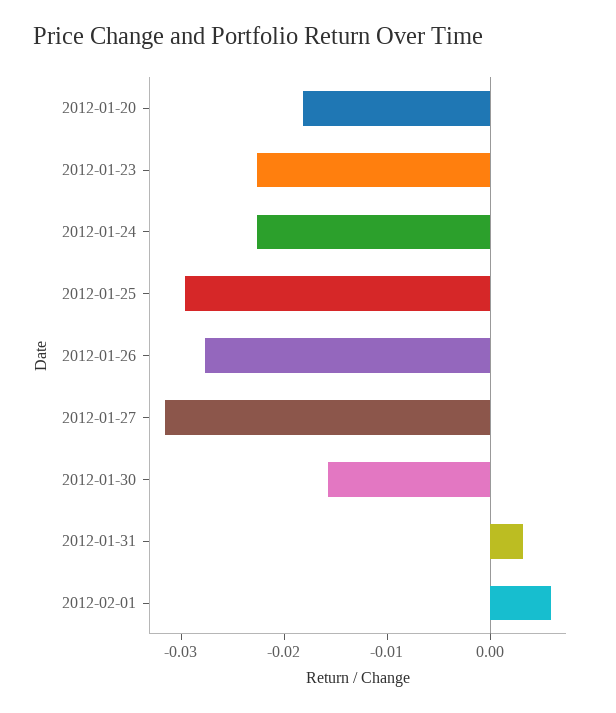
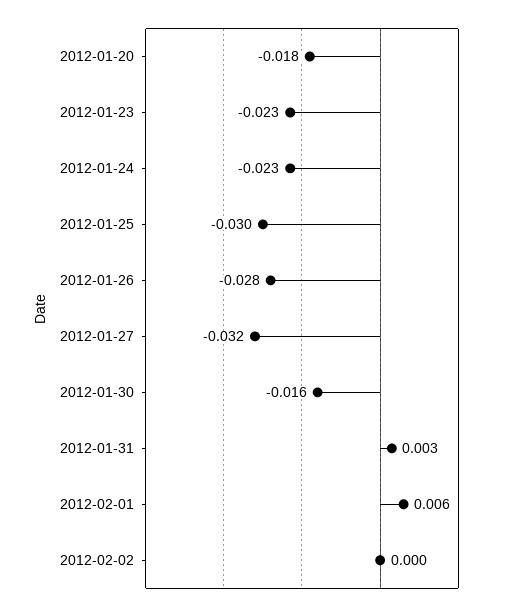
2012-02-02: none -> 0

